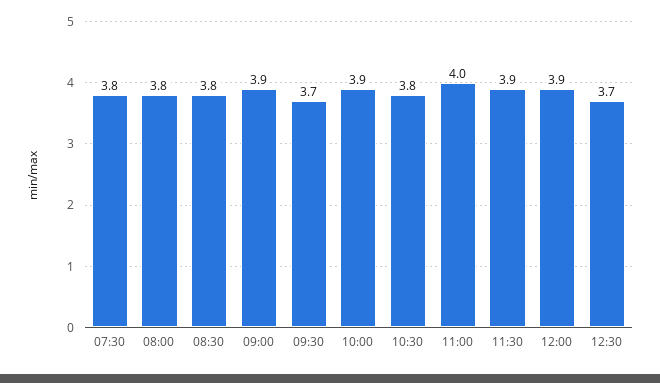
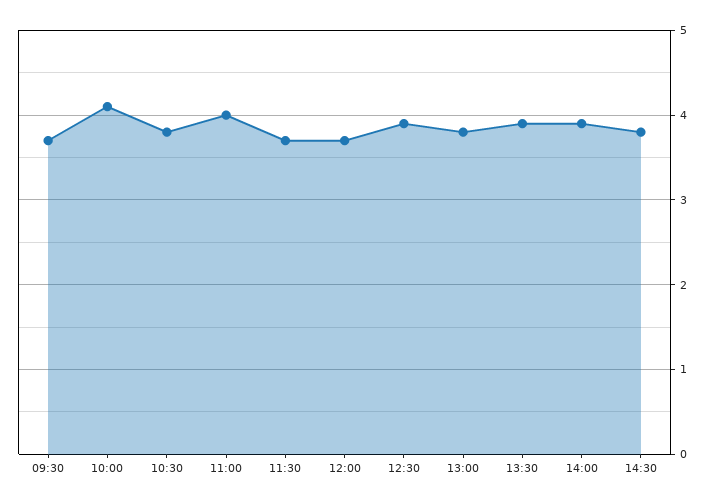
07:30: 3.8 -> none
08:00: 3.8 -> none
08:30: 3.8 -> none
09:00: 3.9 -> none
10:00: 3.9 -> 4.1
11:30: 3.9 -> 3.7
12:00: 3.9 -> 3.7
12:30: 3.7 -> 3.9
13:00: none -> 3.8
13:30: none -> 3.9
14:00: none -> 3.9
14:30: none -> 3.8

